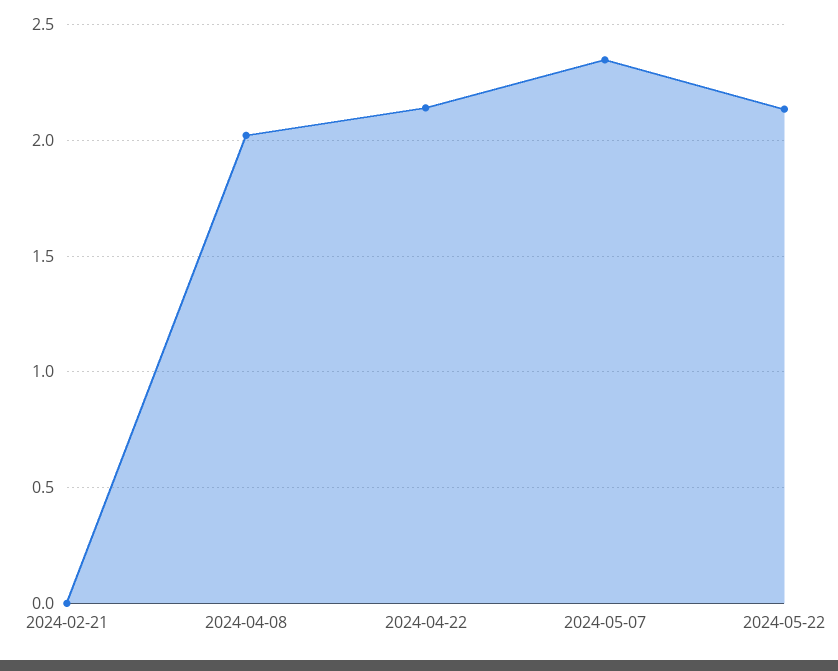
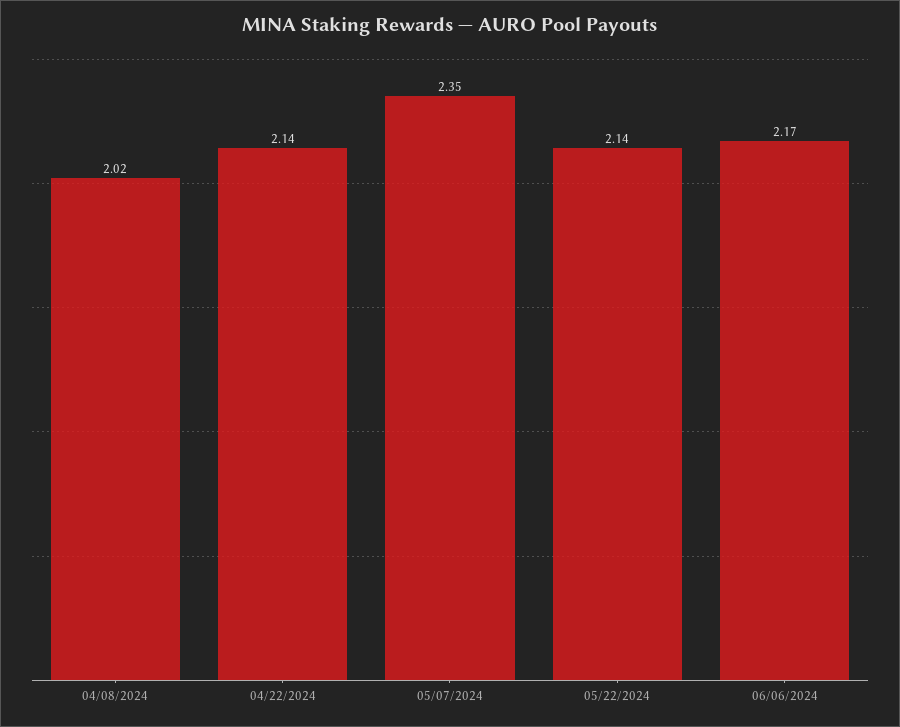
2024-02-21: 0 -> none
06/06/2024: none -> 2.17

